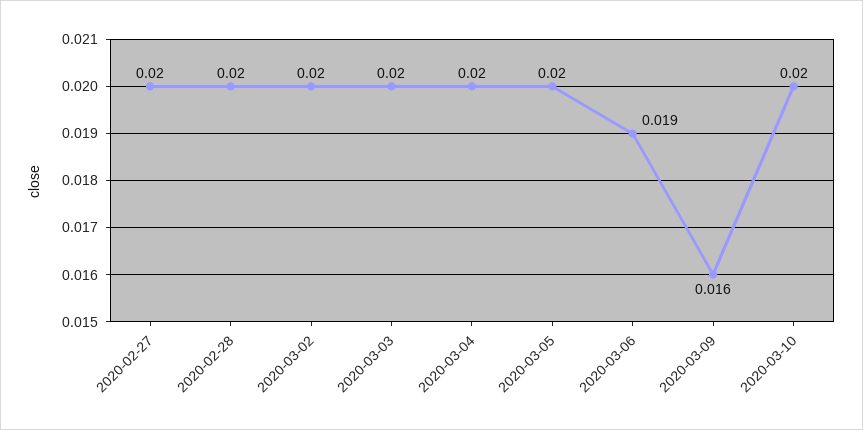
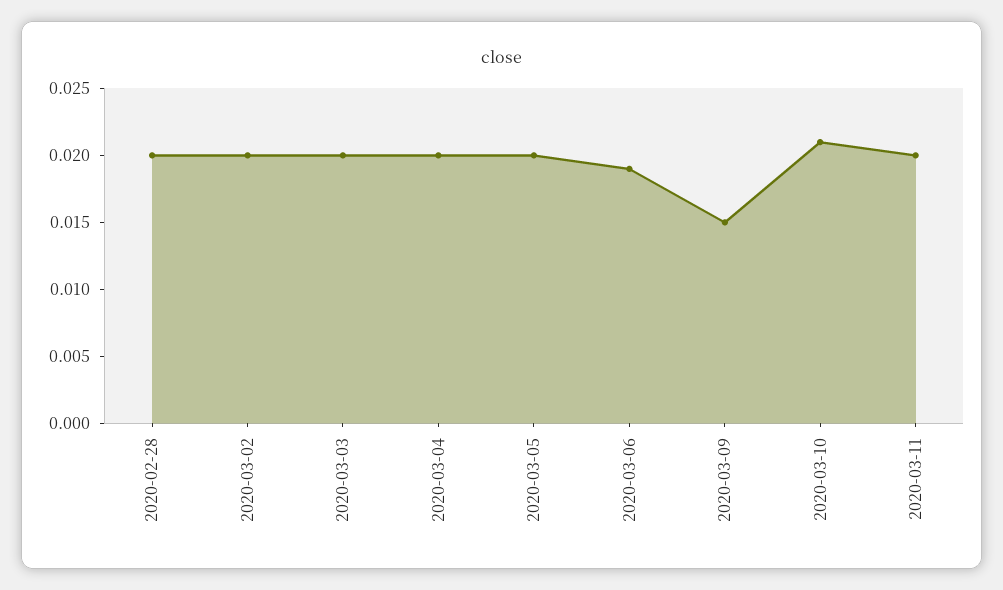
2020-02-27: 0.02 -> none
2020-03-09: 0.016 -> 0.015
2020-03-10: 0.02 -> 0.021
2020-03-11: none -> 0.02

